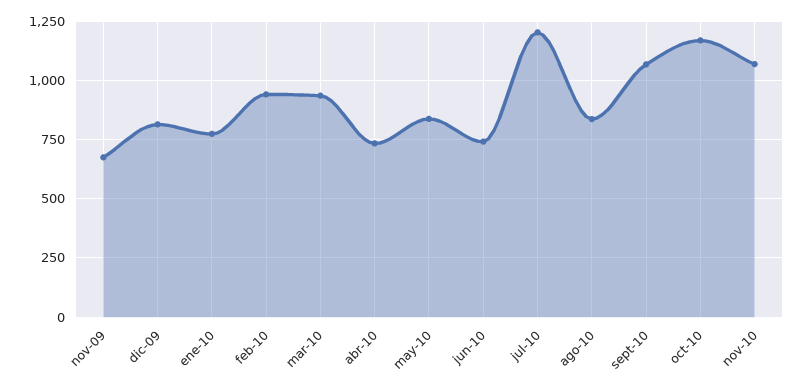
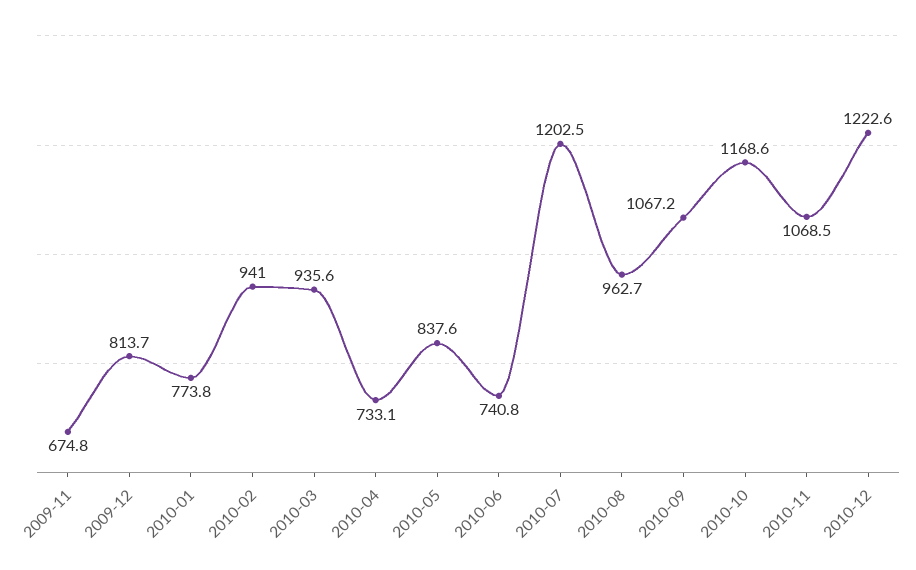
ago-10: 850 -> 962.7
2010-12: none -> 1222.6

